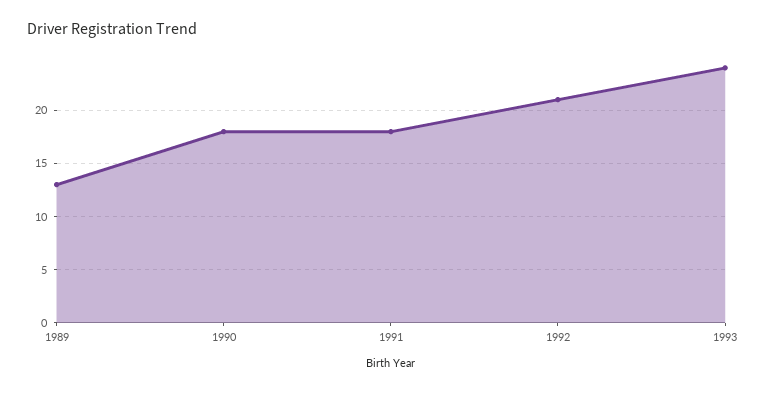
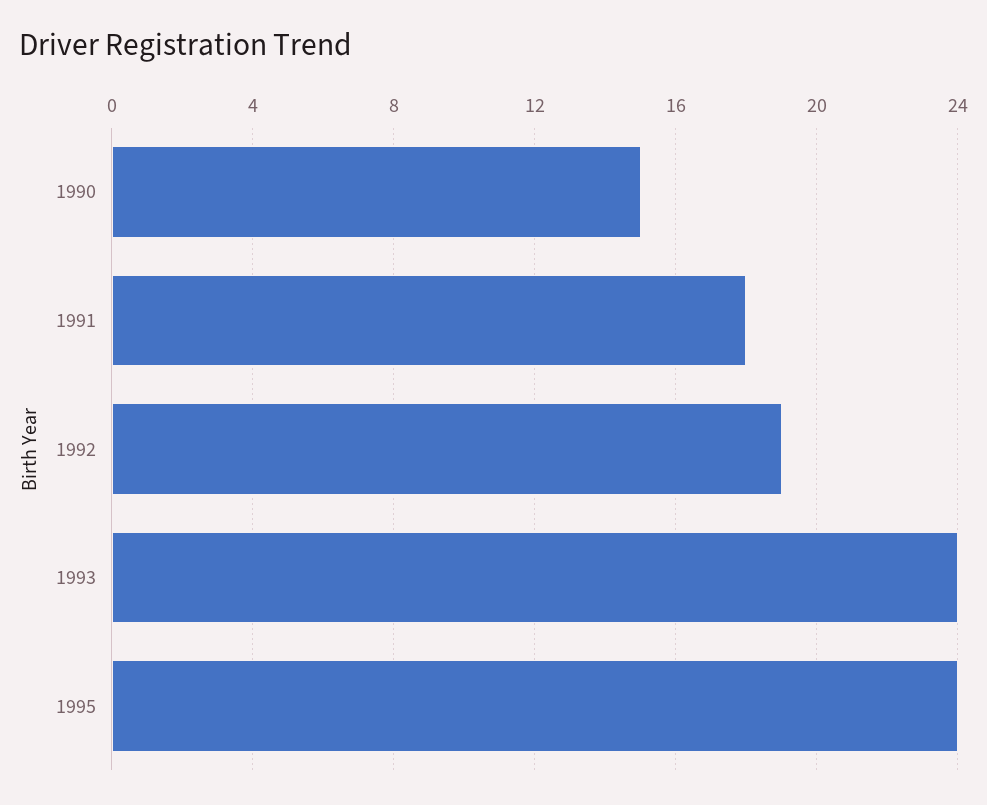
1989: 13 -> none
1990: 18 -> 15
1992: 21 -> 19
1995: none -> 24

